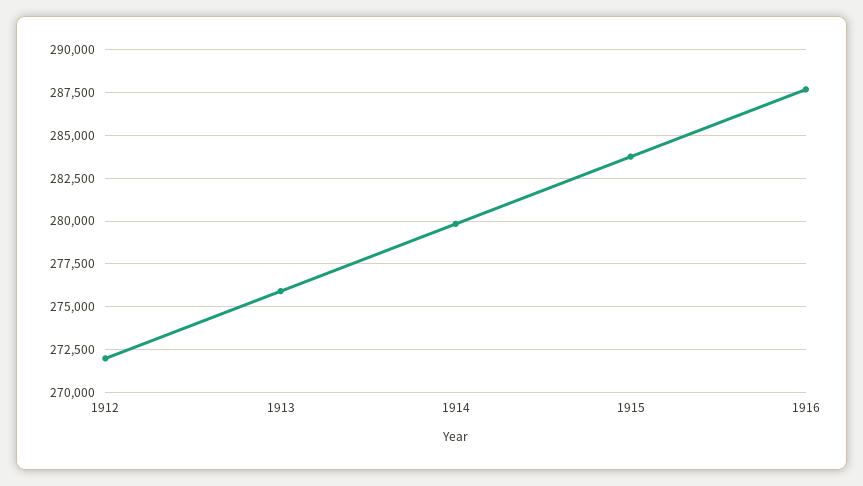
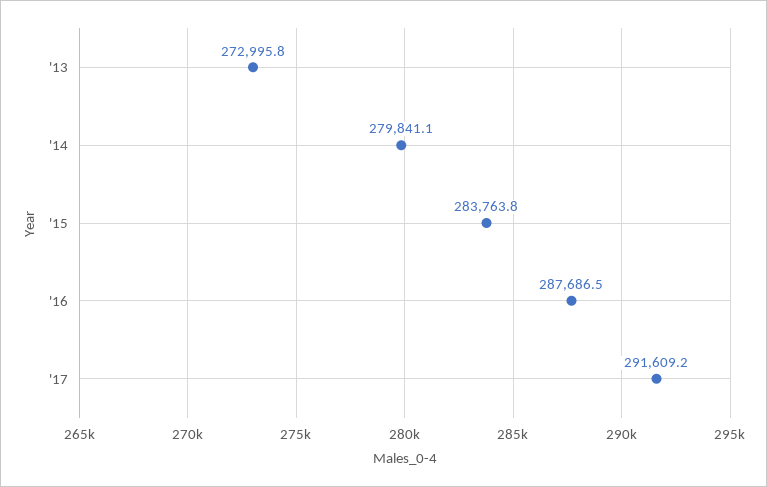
1912: 272000 -> none
1913: 276000 -> 272995.8
'17: none -> 291609.2

